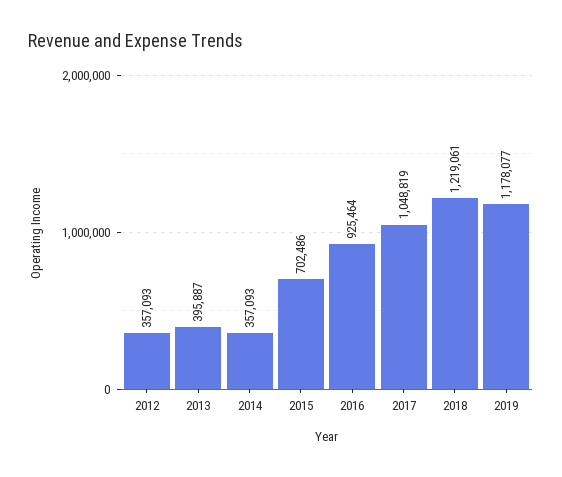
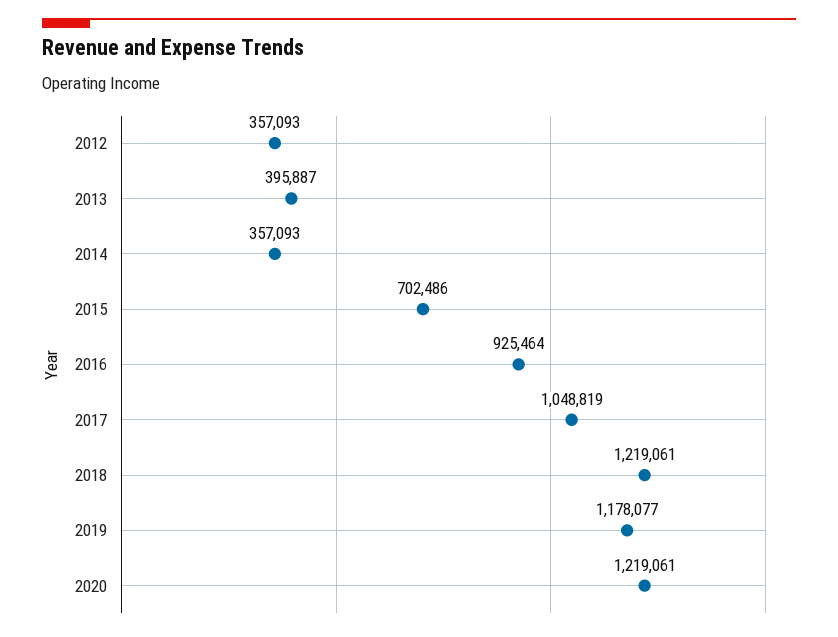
2020: none -> 1219061

